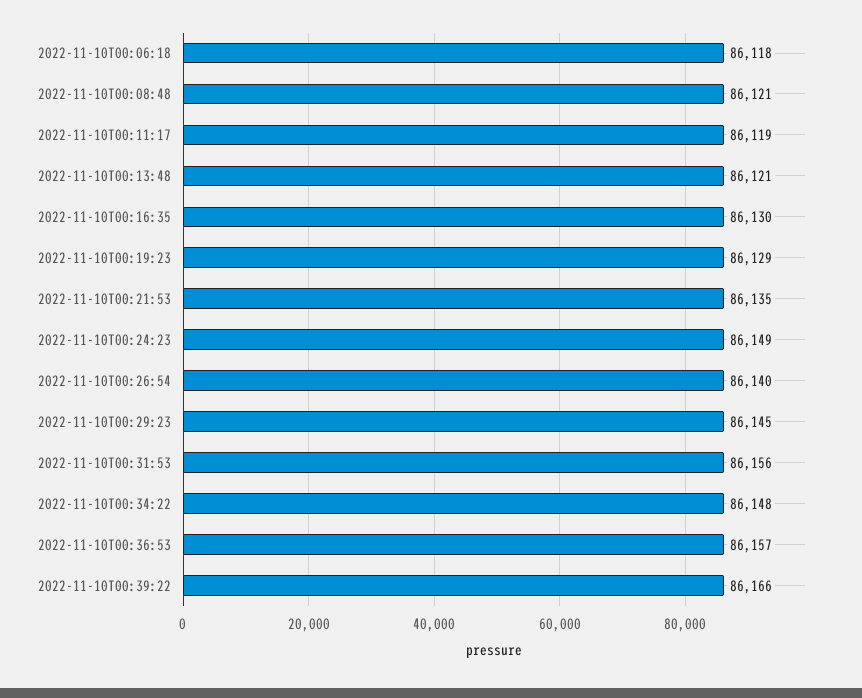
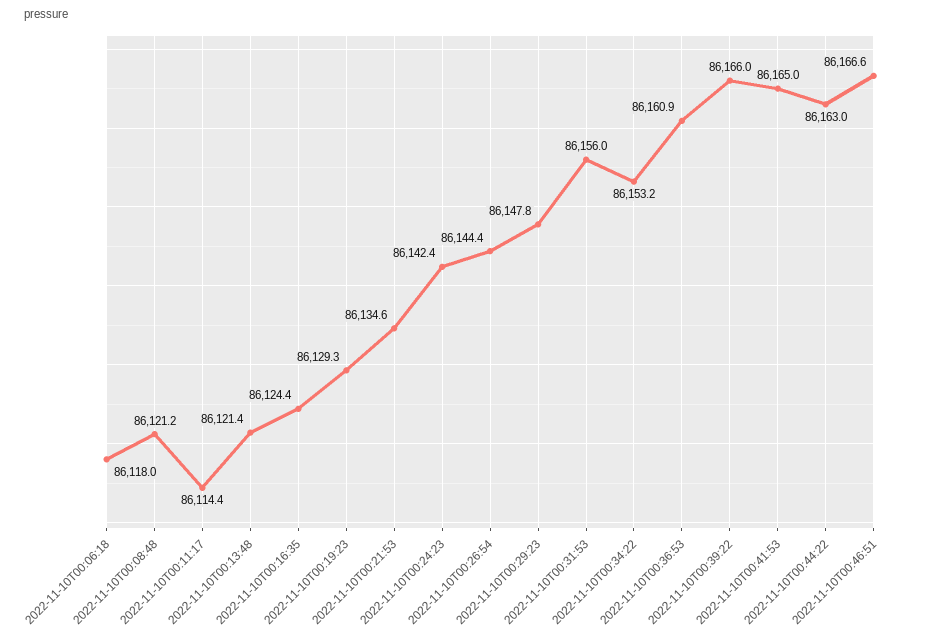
2022-11-10T00:11:17: 86119 -> 86114.4
2022-11-10T00:16:35: 86130 -> 86124.4
2022-11-10T00:24:23: 86149 -> 86142.4
2022-11-10T00:26:54: 86140 -> 86144.4
2022-11-10T00:29:23: 86145 -> 86147.8
2022-11-10T00:34:22: 86148 -> 86153.2
2022-11-10T00:36:53: 86157 -> 86160.9
2022-11-10T00:41:53: none -> 86165
2022-11-10T00:44:22: none -> 86163
2022-11-10T00:46:51: none -> 86166.6

